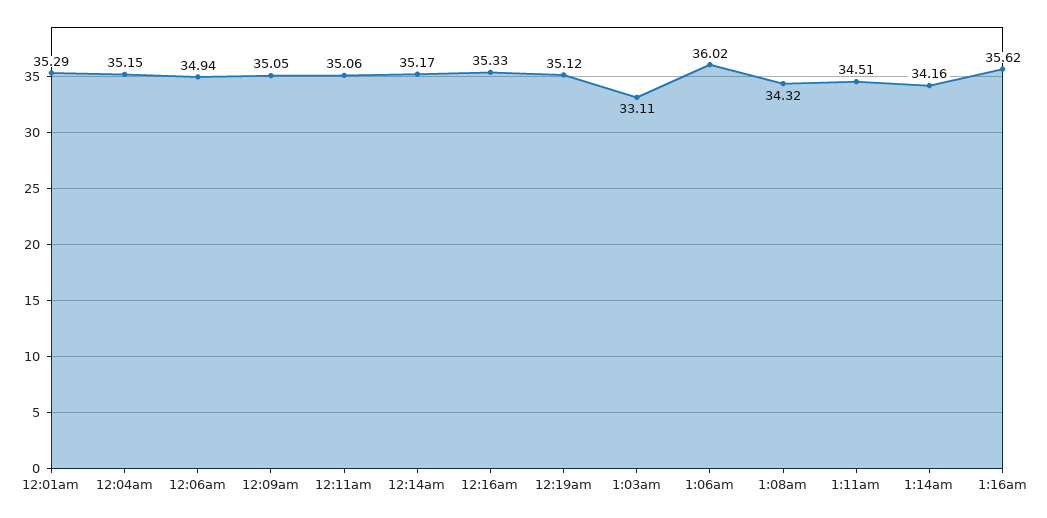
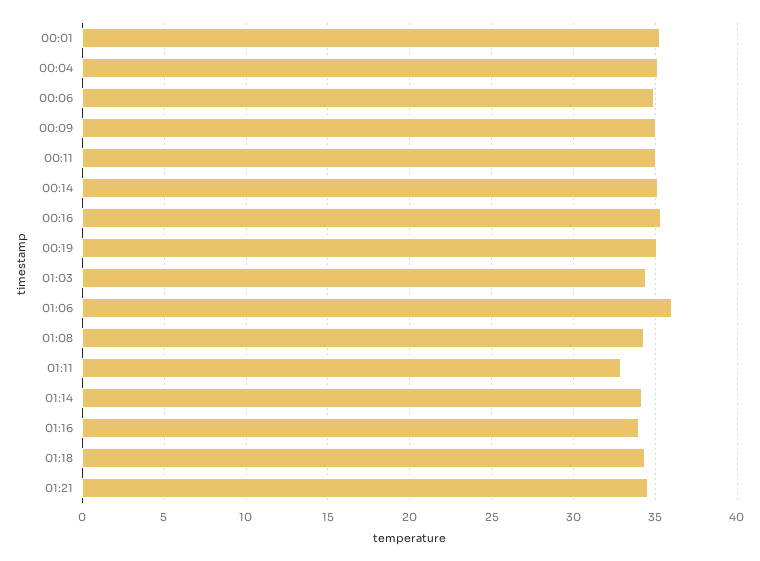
1:03am: 33.11 -> 34.5
1:11am: 34.51 -> 33
1:16am: 35.62 -> 34
01:18: none -> 34.5
01:21: none -> 34.5

